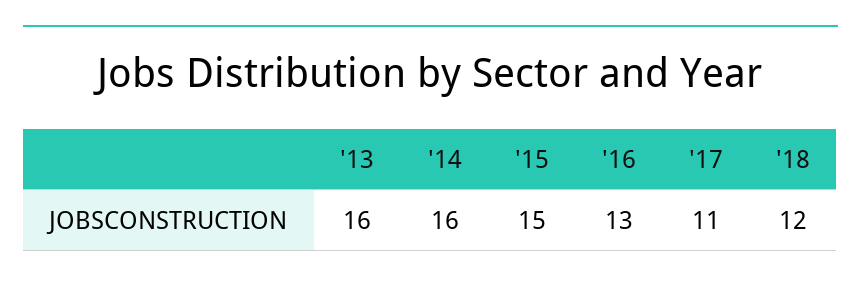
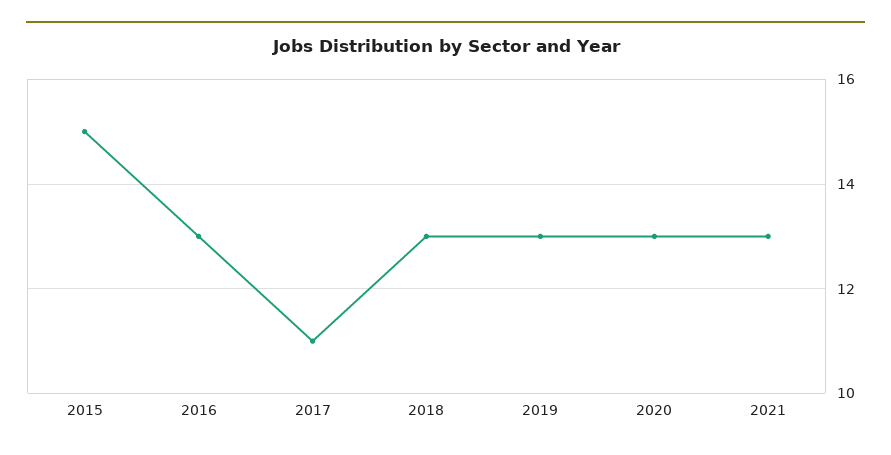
'13: 16 -> none
'14: 16 -> none
'18: 12 -> 13
2019: none -> 13
2020: none -> 13
2021: none -> 13

